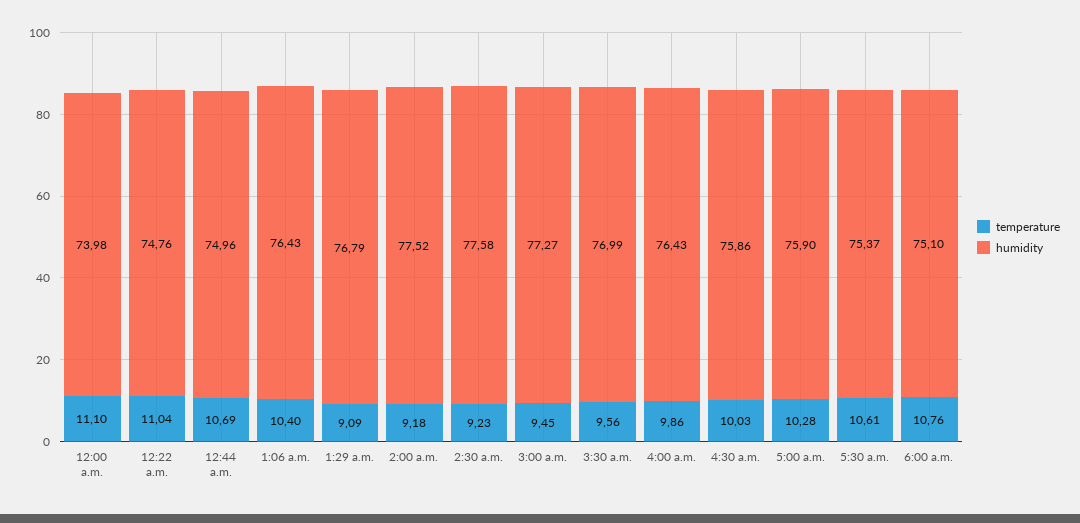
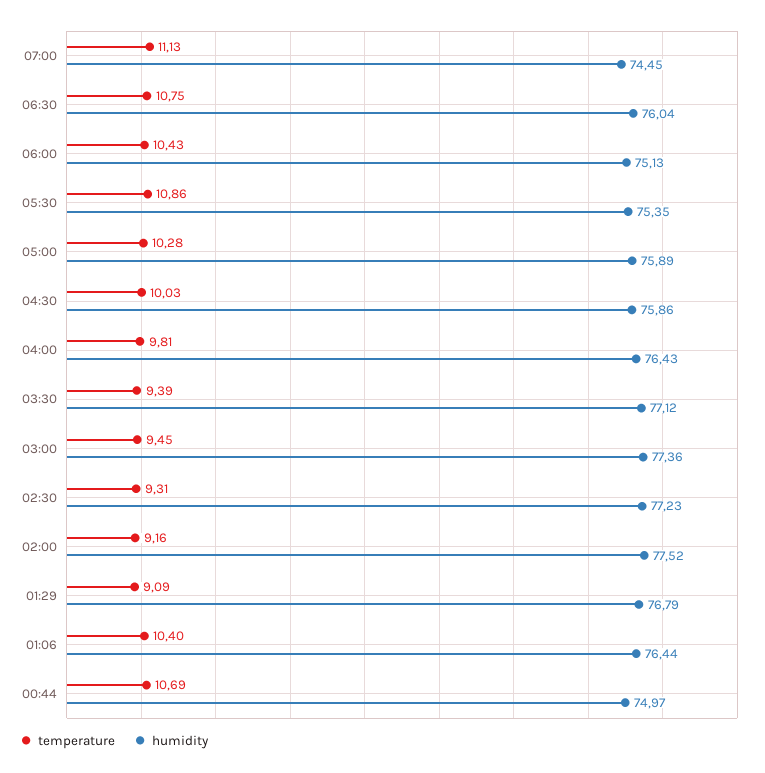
temperature, 12:00 a.m.: 11.1 -> none
humidity, 12:00 a.m.: 73.98 -> none
temperature, 12:22 a.m.: 11.04 -> none
humidity, 12:22 a.m.: 74.76 -> none
humidity, 12:44 a.m.: 74.96 -> 74.97
humidity, 1:06 a.m.: 76.43 -> 76.44
temperature, 2:00 a.m.: 9.18 -> 9.16
temperature, 2:30 a.m.: 9.23 -> 9.31
humidity, 2:30 a.m.: 77.58 -> 77.23
humidity, 3:00 a.m.: 77.27 -> 77.36
temperature, 3:30 a.m.: 9.56 -> 9.39
humidity, 3:30 a.m.: 76.99 -> 77.12
temperature, 4:00 a.m.: 9.86 -> 9.81
humidity, 5:00 a.m.: 75.9 -> 75.89
temperature, 5:30 a.m.: 10.61 -> 10.86
humidity, 5:30 a.m.: 75.37 -> 75.35
temperature, 6:00 a.m.: 10.76 -> 10.43
humidity, 6:00 a.m.: 75.1 -> 75.13
temperature, 07:00: none -> 11.13
humidity, 07:00: none -> 74.45
temperature, 06:30: none -> 10.75
humidity, 06:30: none -> 76.04

